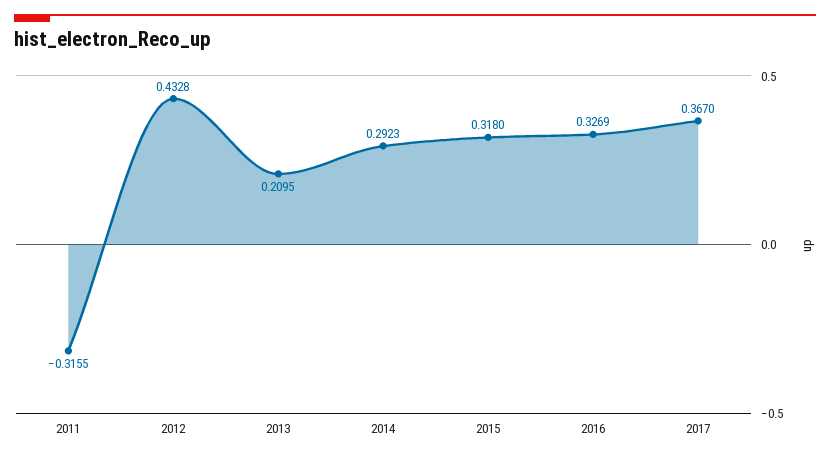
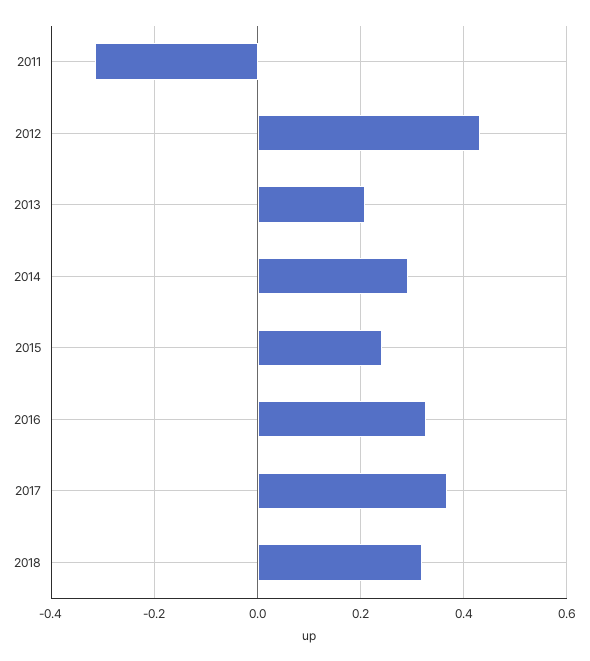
2015: 0.318 -> 0.24
2018: none -> 0.32

